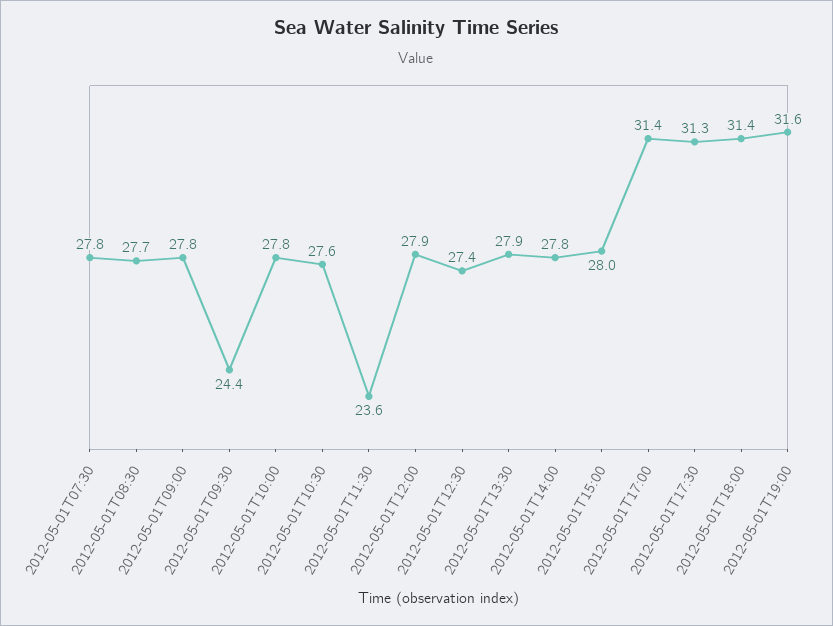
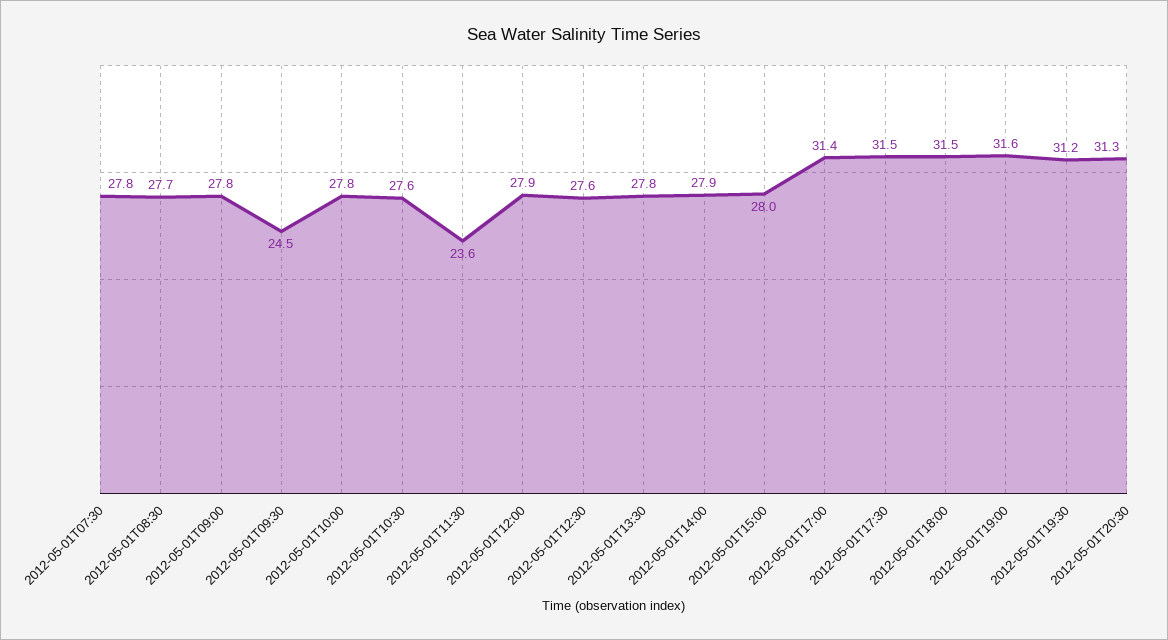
2012-05-01T09:30: 24.4 -> 24.5
2012-05-01T12:30: 27.4 -> 27.6
2012-05-01T13:30: 27.9 -> 27.8
2012-05-01T14:00: 27.8 -> 27.9
2012-05-01T17:30: 31.3 -> 31.5
2012-05-01T18:00: 31.4 -> 31.5
2012-05-01T19:30: none -> 31.2
2012-05-01T20:30: none -> 31.3

